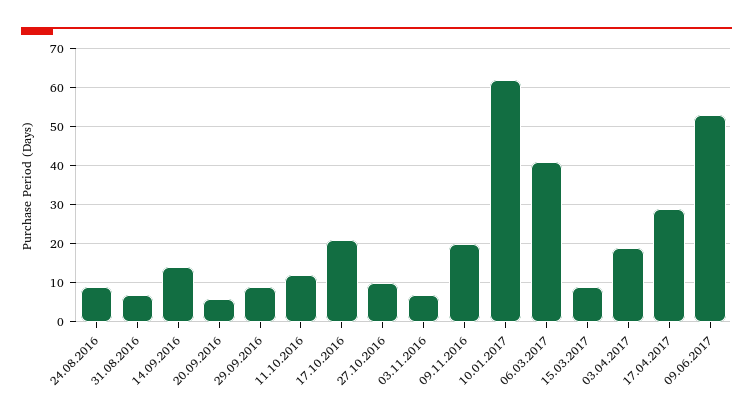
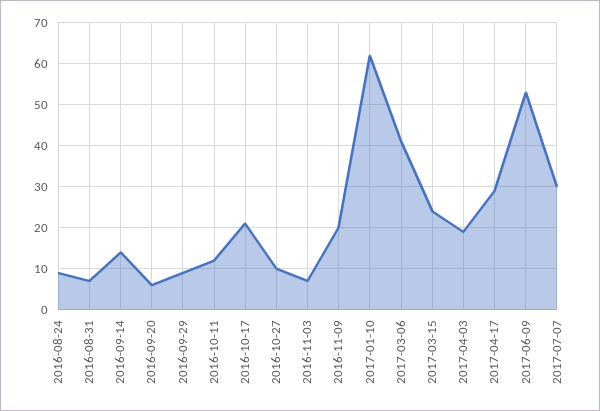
15.03.2017: 10 -> 25
2017-07-07: none -> 30

